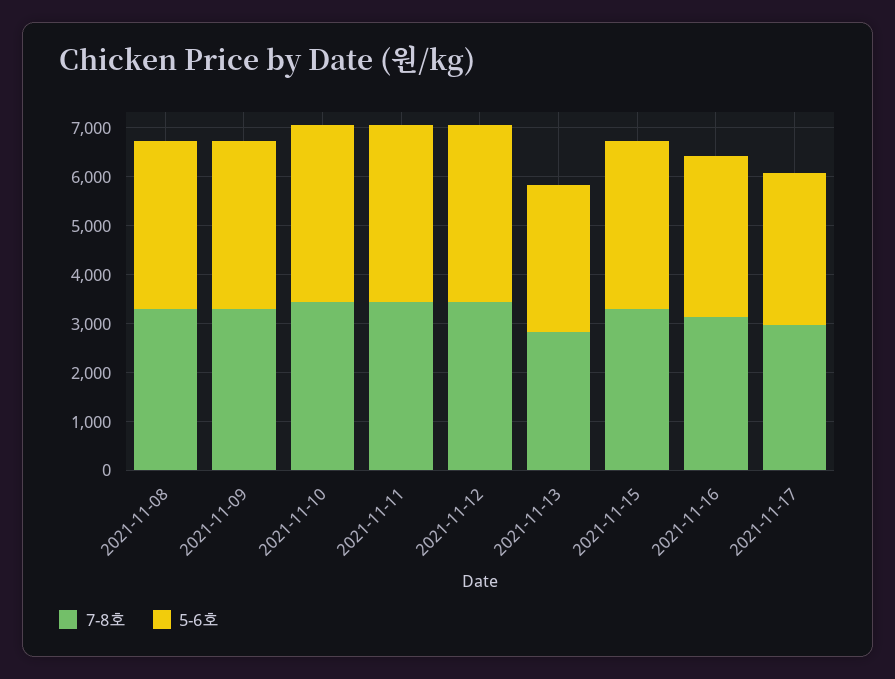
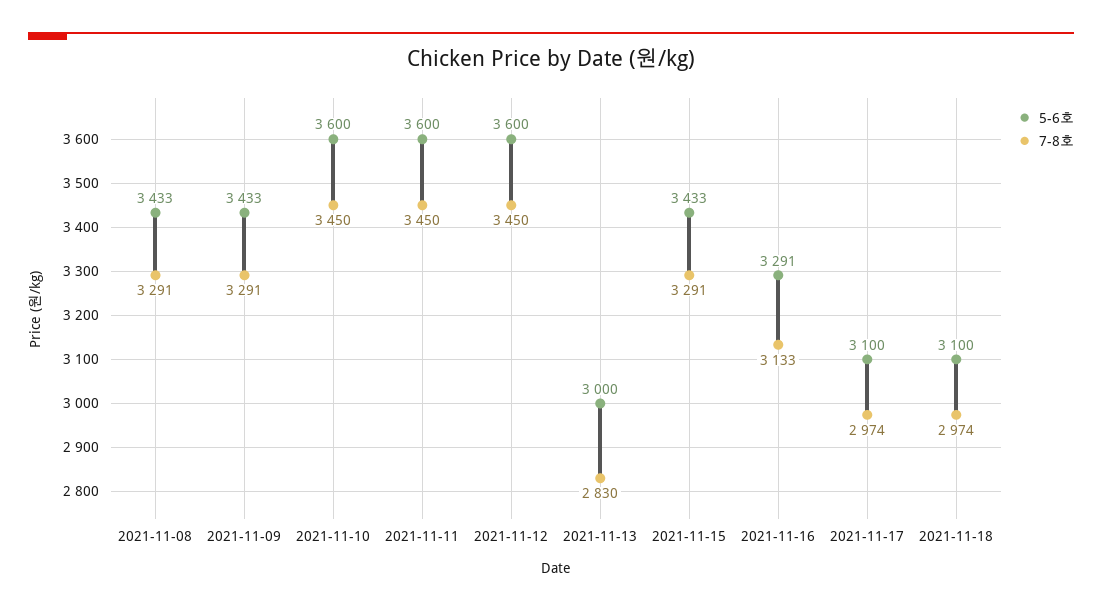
5-6호, 2021-11-18: none -> 3100
7-8호, 2021-11-18: none -> 2974

